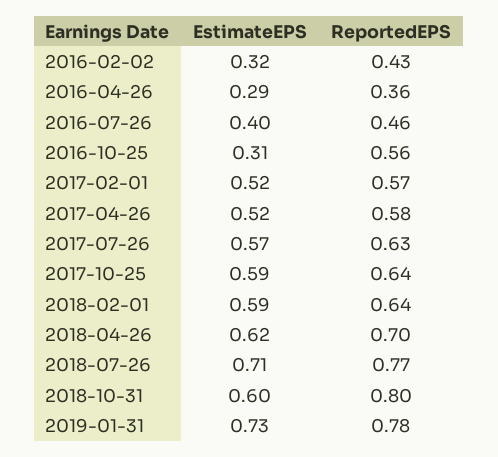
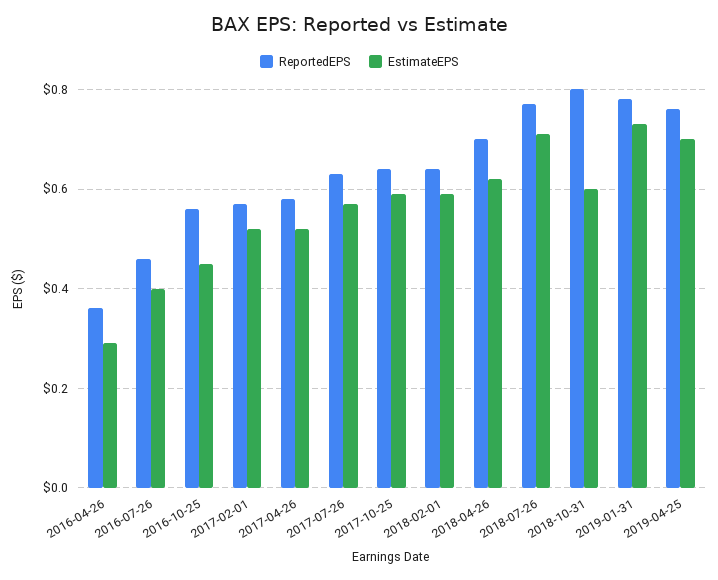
EstimateEPS, 2016-02-02: 0.32 -> none
ReportedEPS, 2016-02-02: 0.43 -> none
EstimateEPS, 2016-10-25: 0.31 -> 0.45
ReportedEPS, 2019-04-25: none -> 0.75
EstimateEPS, 2019-04-25: none -> 0.7

